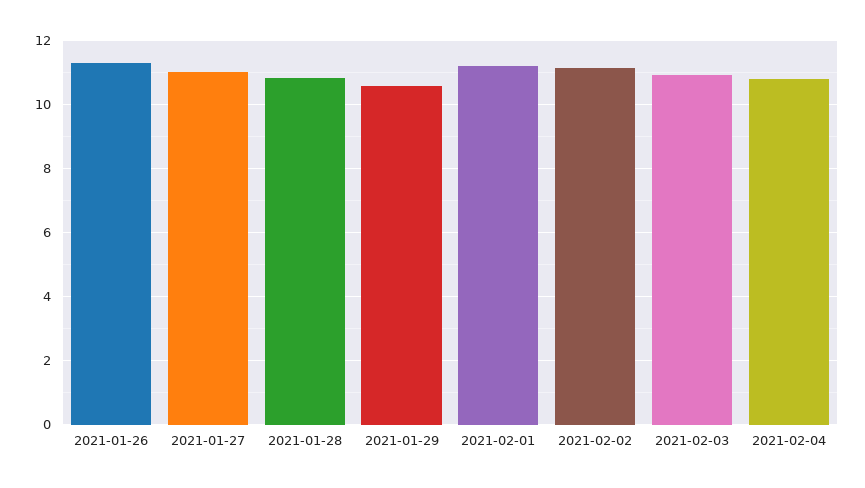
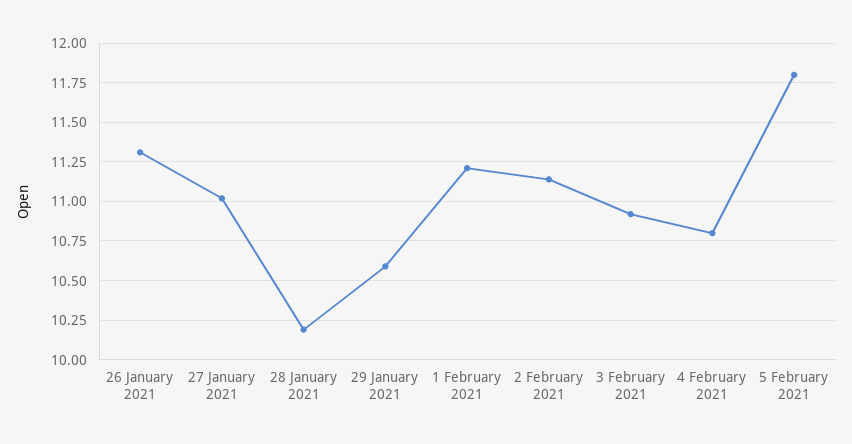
2021-01-28: 10.8 -> 10.2
5 February 2021: none -> 11.8

